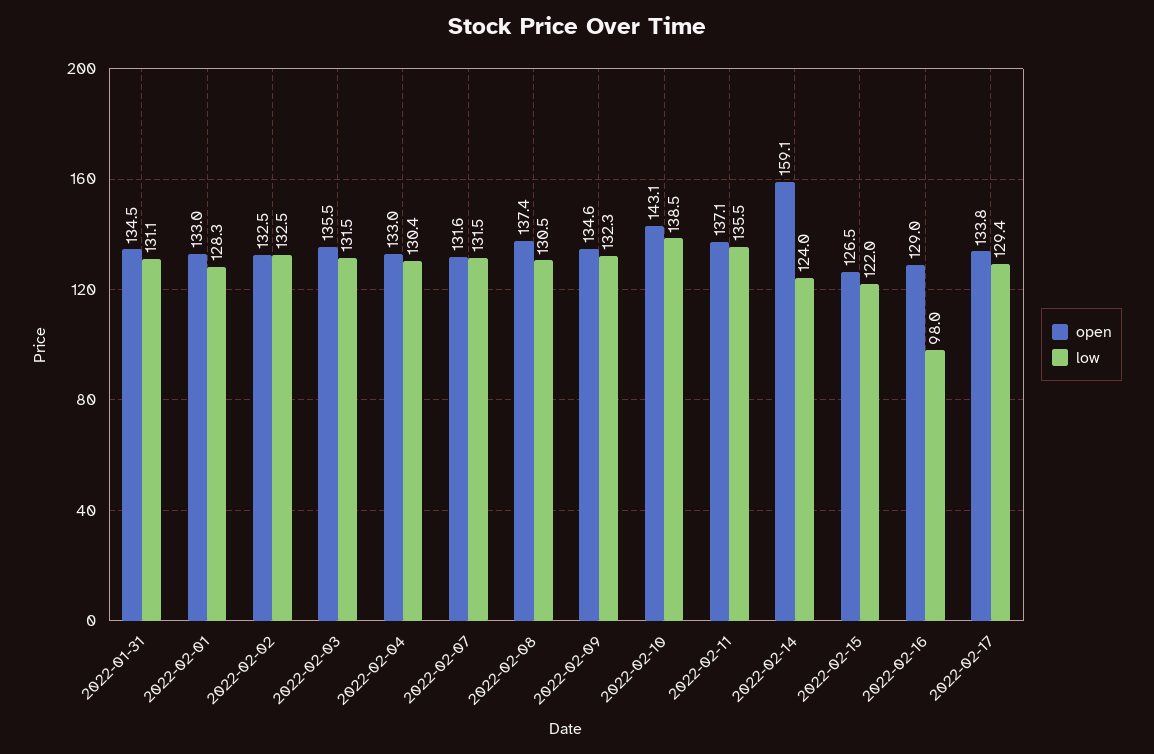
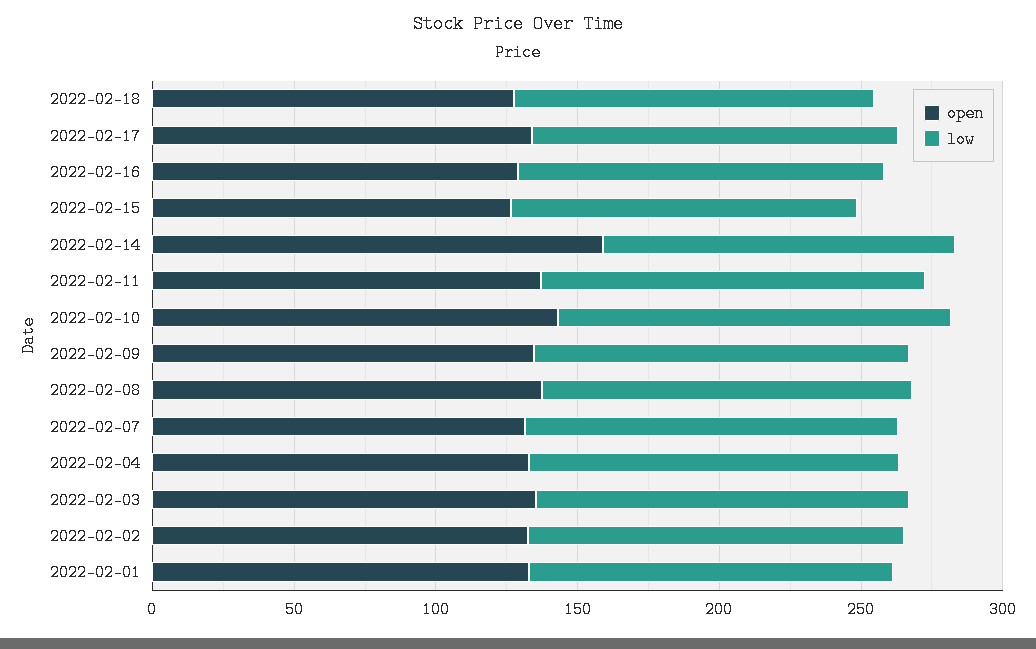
open, 2022-01-31: 134.5 -> none
low, 2022-01-31: 131.1 -> none
low, 2022-02-16: 98 -> 130
open, 2022-02-18: none -> 130
low, 2022-02-18: none -> 130

